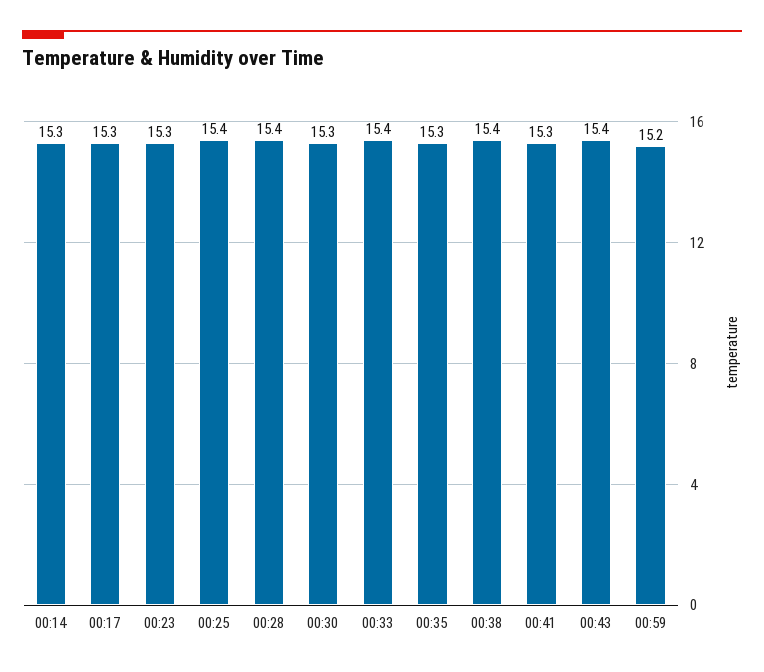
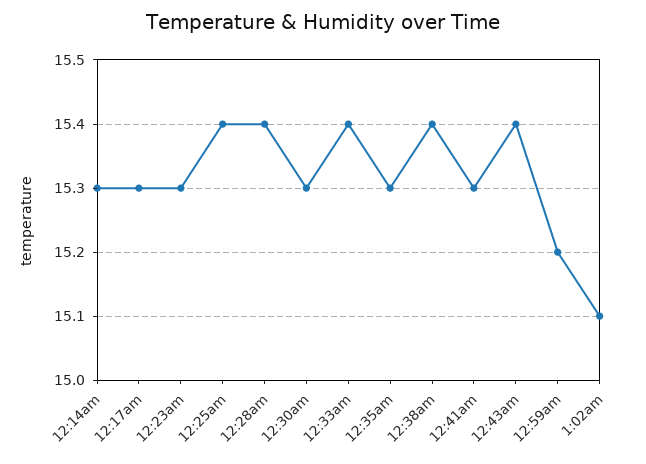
1:02am: none -> 15.1

